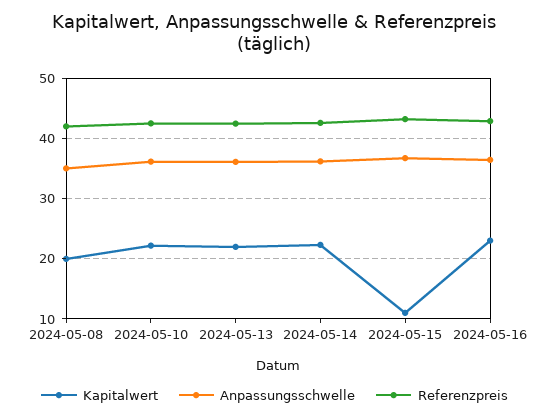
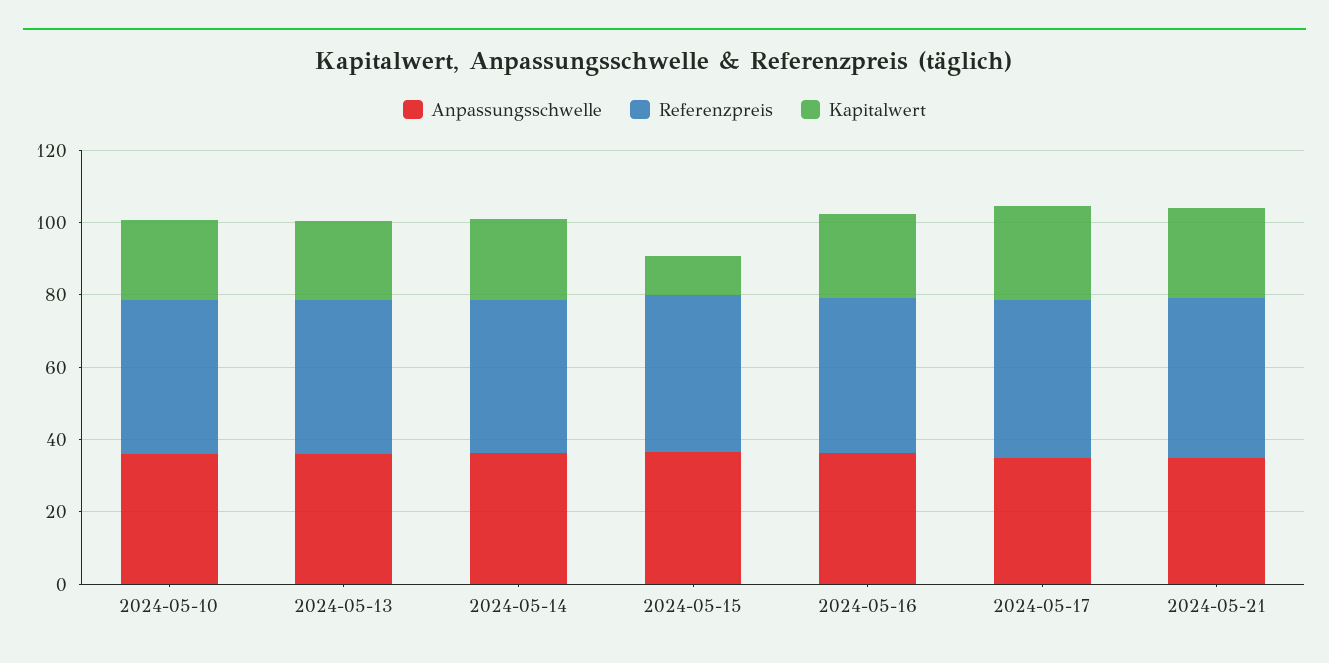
Kapitalwert, 2024-05-08: 20 -> none
Anpassungsschwelle, 2024-05-08: 35 -> none
Referenzpreis, 2024-05-08: 42 -> none
Anpassungsschwelle, 2024-05-17: none -> 35
Referenzpreis, 2024-05-17: none -> 45
Kapitalwert, 2024-05-17: none -> 25
Anpassungsschwelle, 2024-05-21: none -> 35
Referenzpreis, 2024-05-21: none -> 45
Kapitalwert, 2024-05-21: none -> 25

